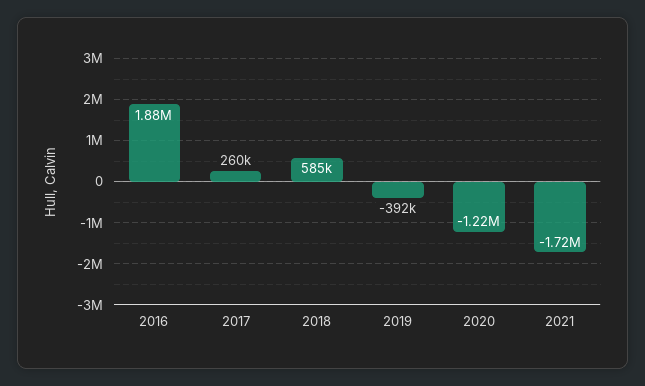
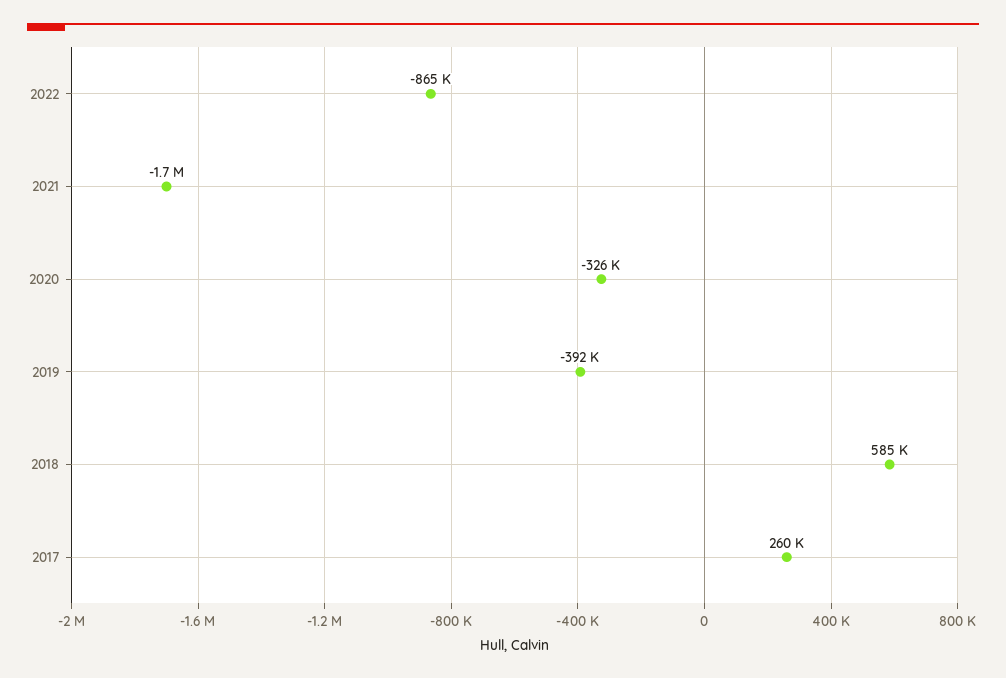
2016: 1880000 -> none
2020: -1220000 -> -326000
2022: none -> -865000

